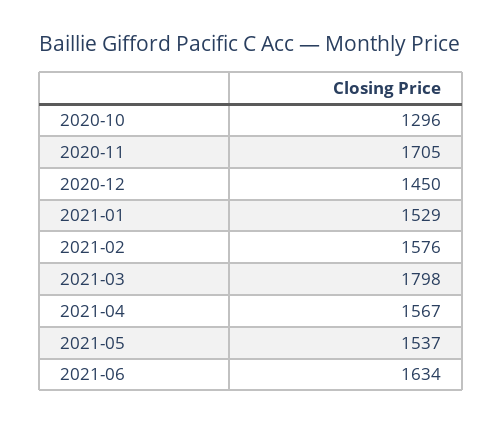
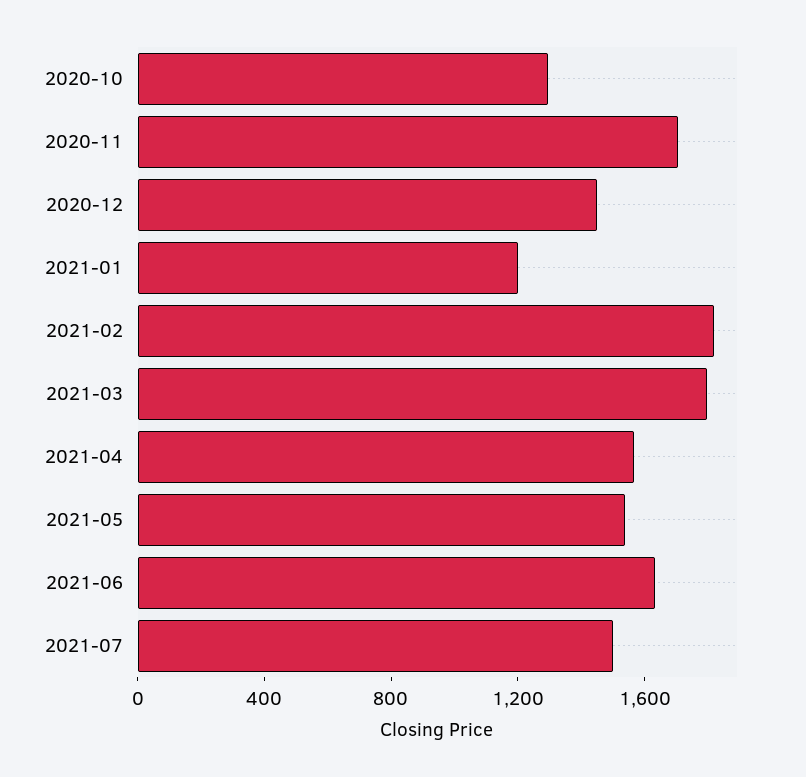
2021-01: 1529 -> 1200
2021-02: 1576 -> 1800
2021-07: none -> 1500

